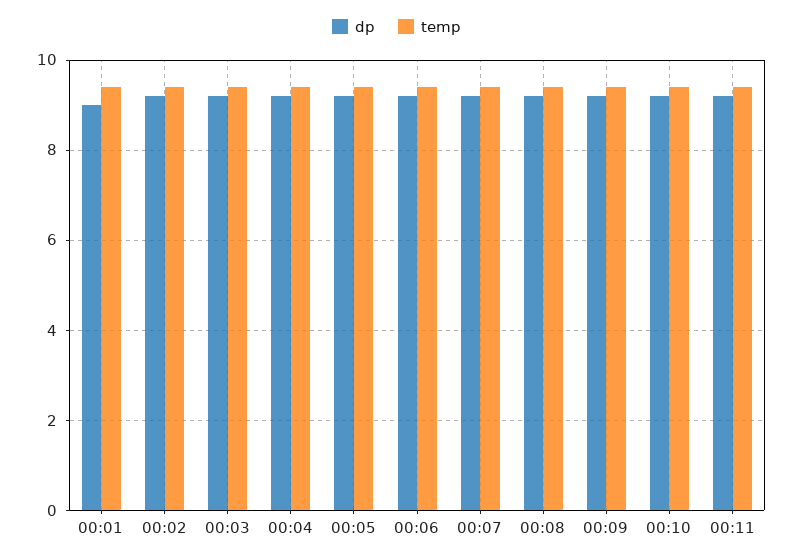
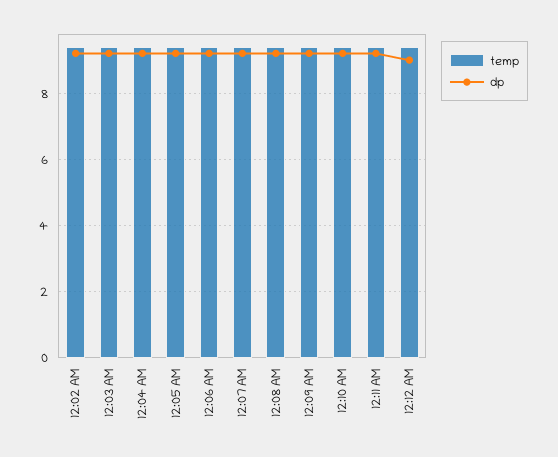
dp, 00:01: 9 -> none
temp, 00:01: 9.5 -> none
temp, 12:12 AM: none -> 9.5
dp, 12:12 AM: none -> 9

